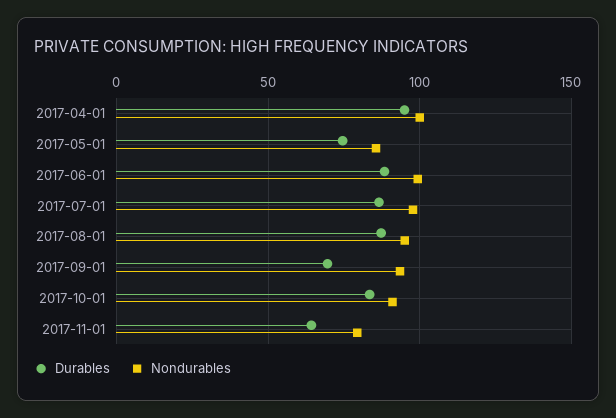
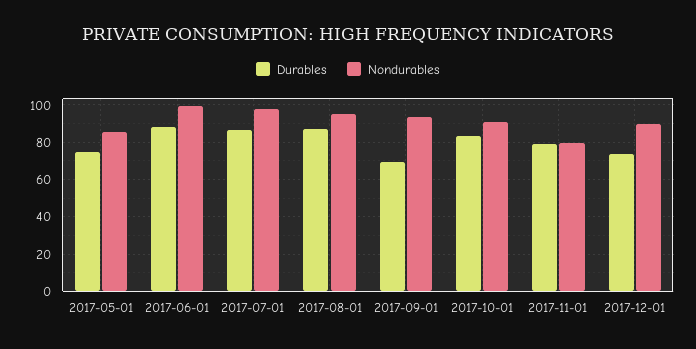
Durables, 2017-04-01: 95 -> none
Nondurables, 2017-04-01: 100 -> none
Durables, 2017-11-01: 65 -> 80
Durables, 2017-12-01: none -> 75
Nondurables, 2017-12-01: none -> 90

